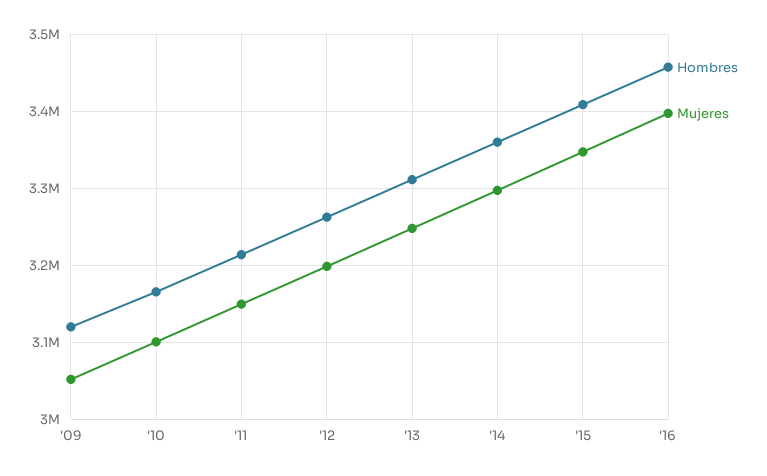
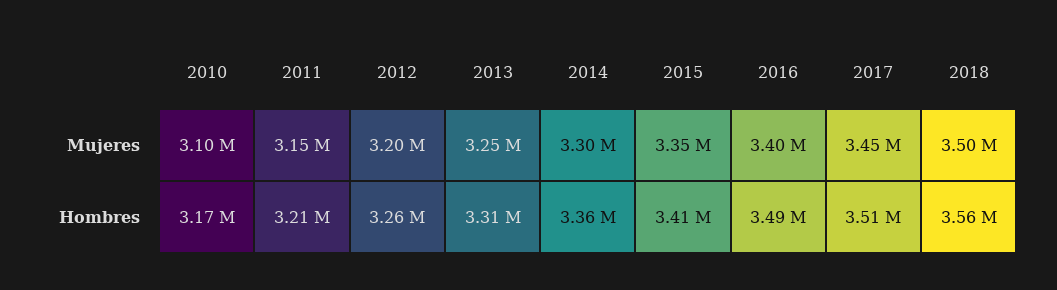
Hombres, '09: 3120000 -> none
Mujeres, '09: 3050000 -> none
Hombres, '16: 3460000 -> 3490000
Mujeres, 2017: none -> 3450000
Mujeres, 2018: none -> 3500000
Hombres, 2017: none -> 3510000
Hombres, 2018: none -> 3560000

